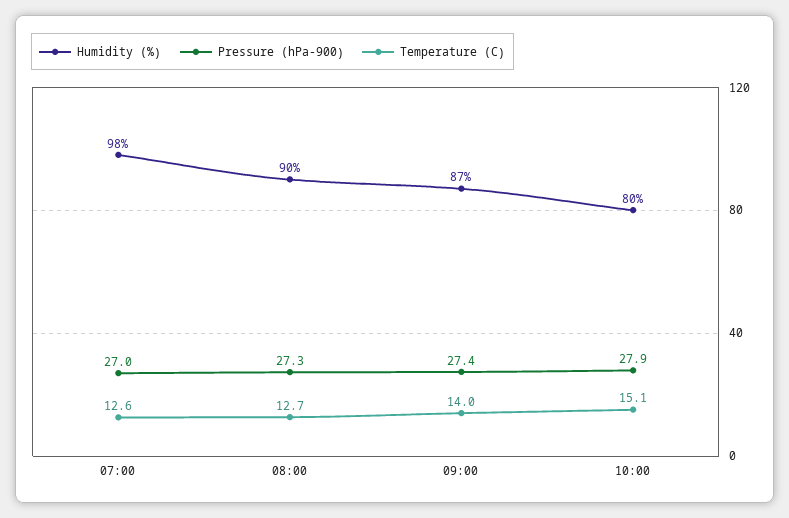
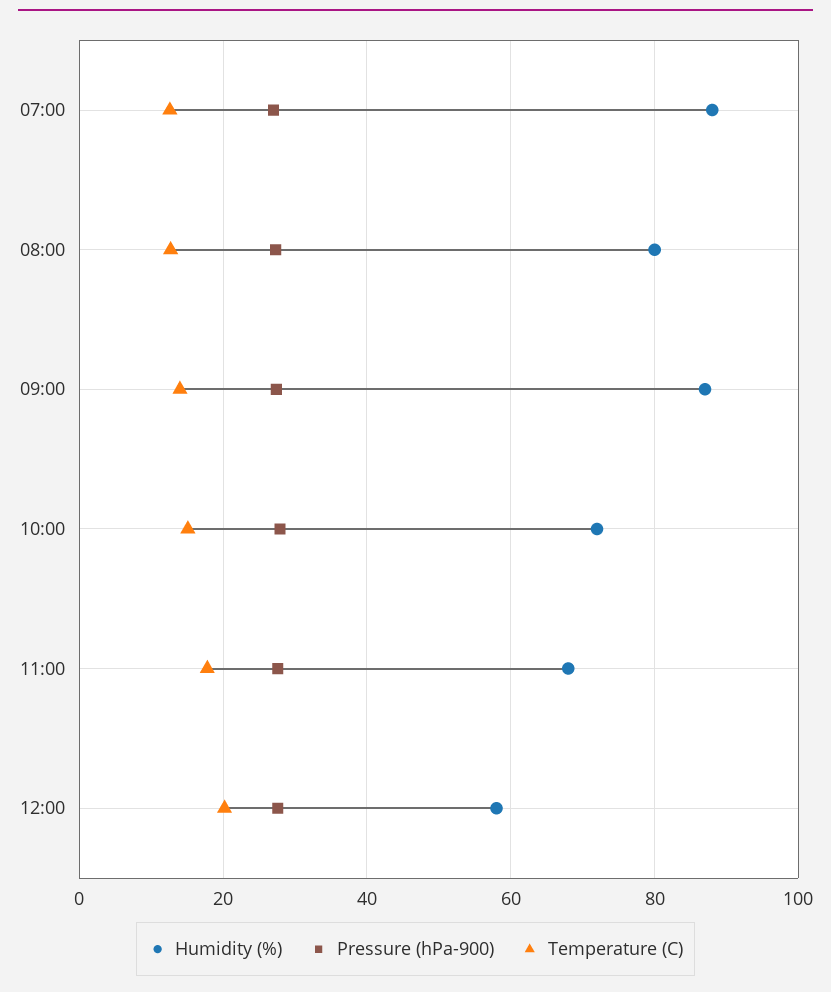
Humidity (%), 07:00: 98 -> 88
Humidity (%), 08:00: 90 -> 80
Humidity (%), 10:00: 80 -> 72
Humidity (%), 11:00: none -> 68
Pressure (hPa-900), 11:00: none -> 28
Temperature (C), 11:00: none -> 18
Humidity (%), 12:00: none -> 58
Pressure (hPa-900), 12:00: none -> 28
Temperature (C), 12:00: none -> 20

